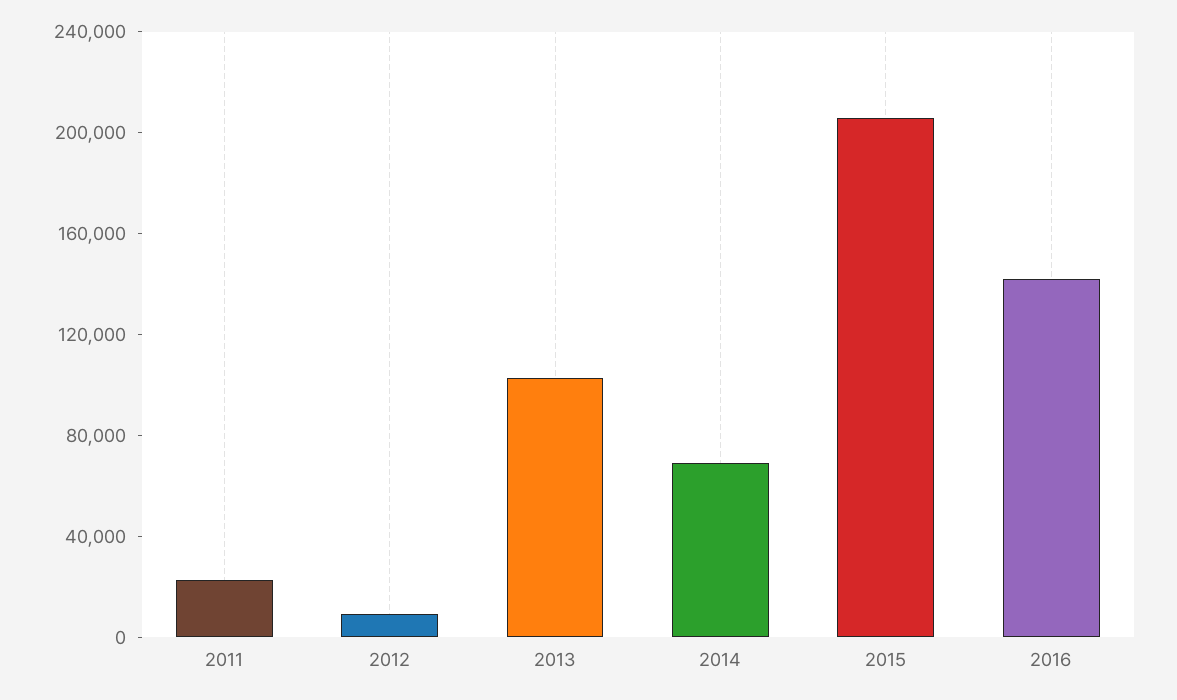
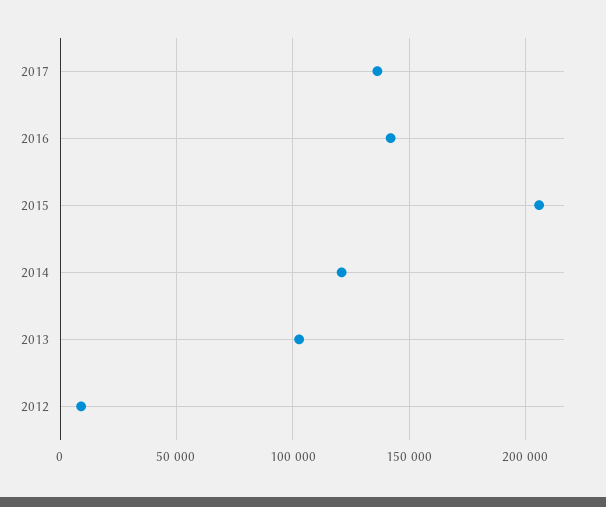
2011: 20000 -> none
2014: 70000 -> 120000
2017: none -> 135000

